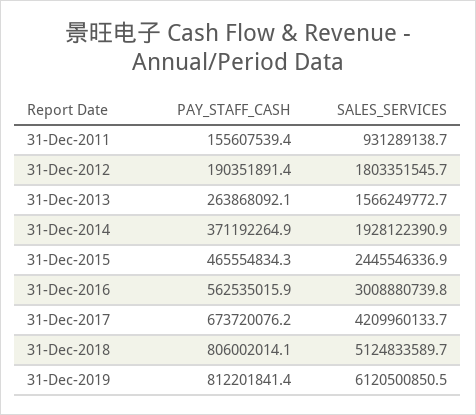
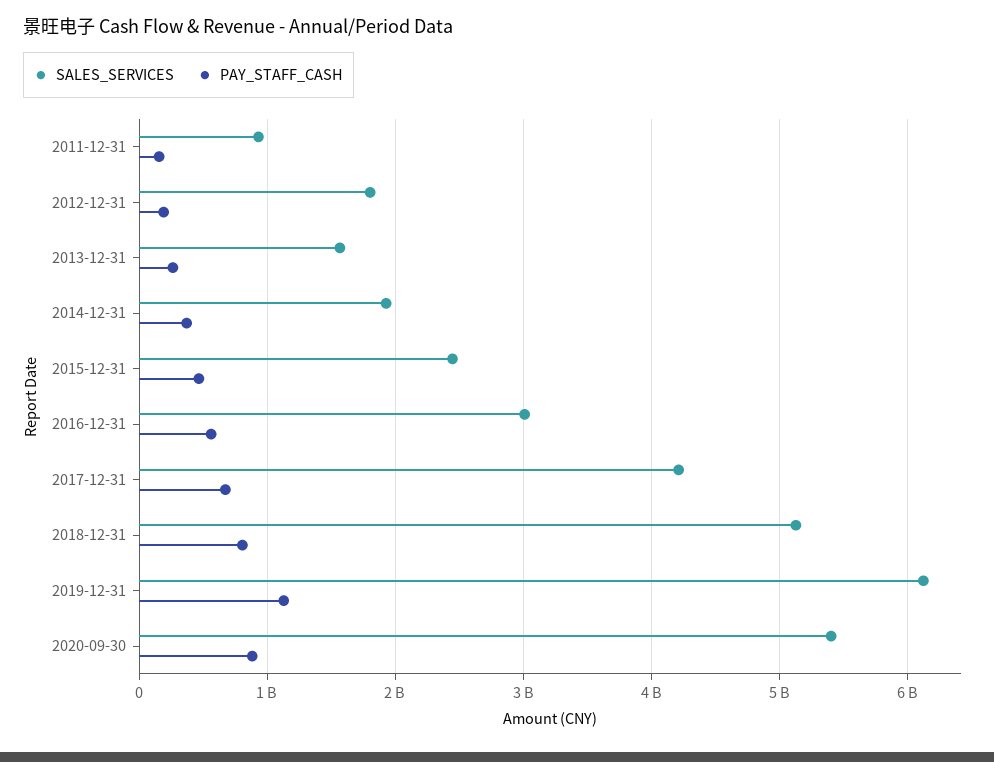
PAY_STAFF_CASH, 31-Dec-2019: 812201841.4 -> 1100000000
SALES_SERVICES, 2020-09-30: none -> 5400000000
PAY_STAFF_CASH, 2020-09-30: none -> 900000000

